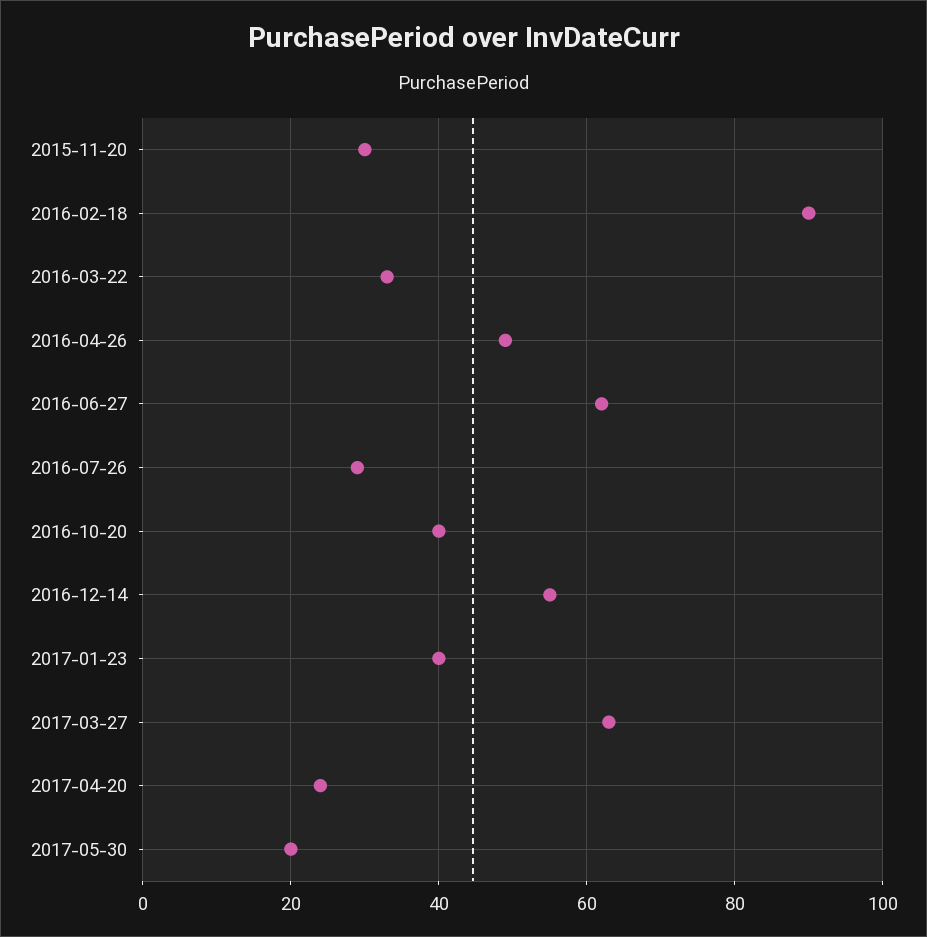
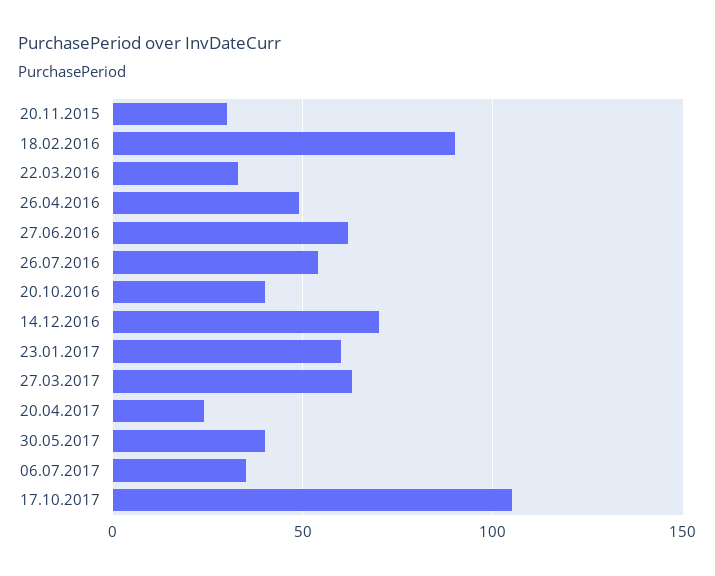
2016-07-26: 30 -> 55
2016-12-14: 55 -> 70
2017-01-23: 40 -> 60
2017-05-30: 20 -> 40
06.07.2017: none -> 35
17.10.2017: none -> 105

